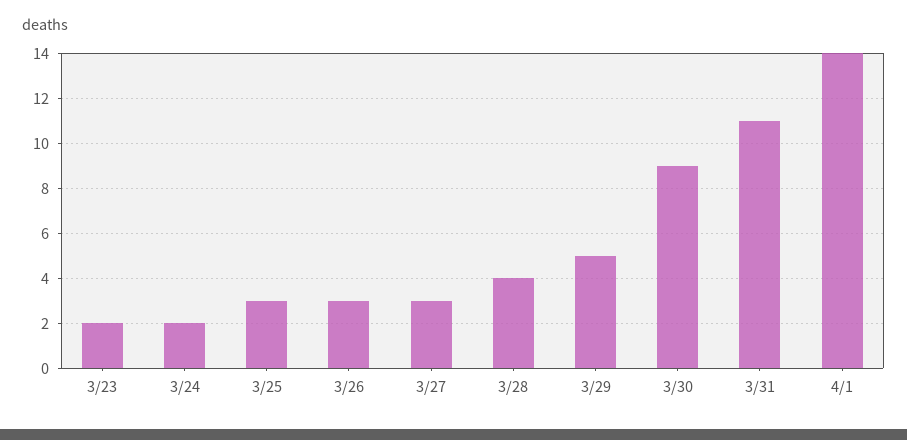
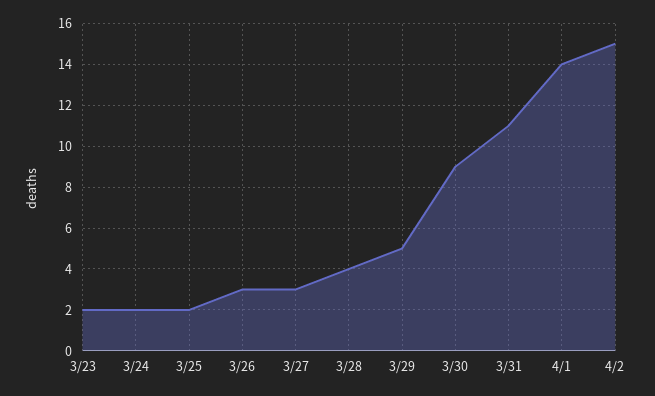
3/25: 3 -> 2
4/2: none -> 15

